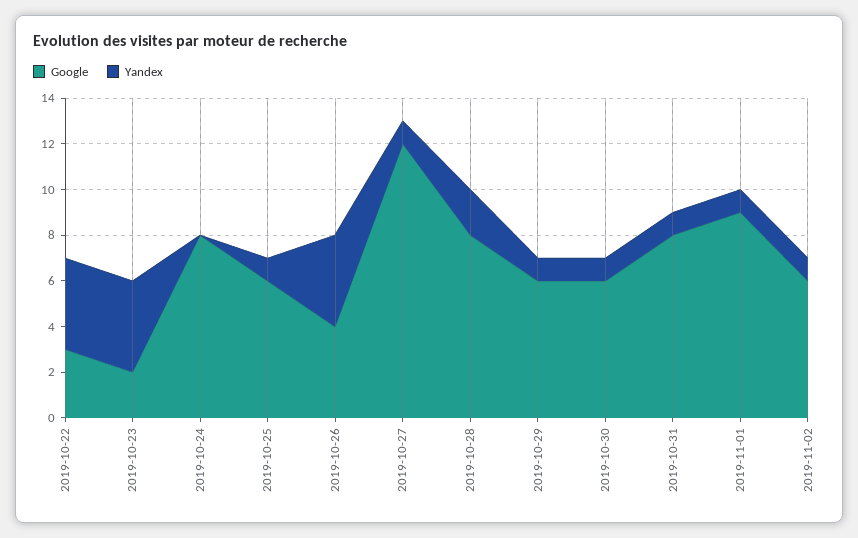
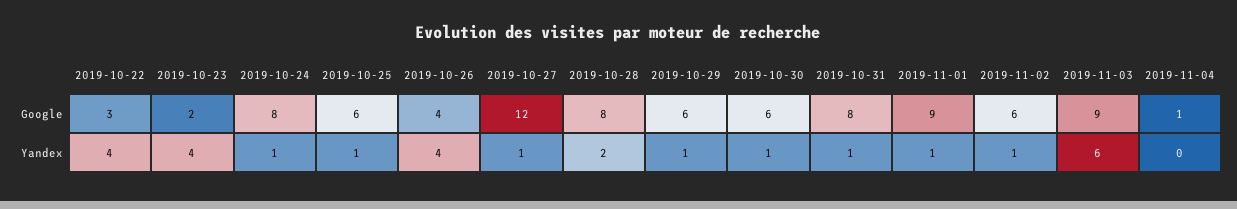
Yandex, 2019-10-24: 0 -> 1
Google, 2019-11-03: none -> 9
Google, 2019-11-04: none -> 1
Yandex, 2019-11-03: none -> 6
Yandex, 2019-11-04: none -> 0

